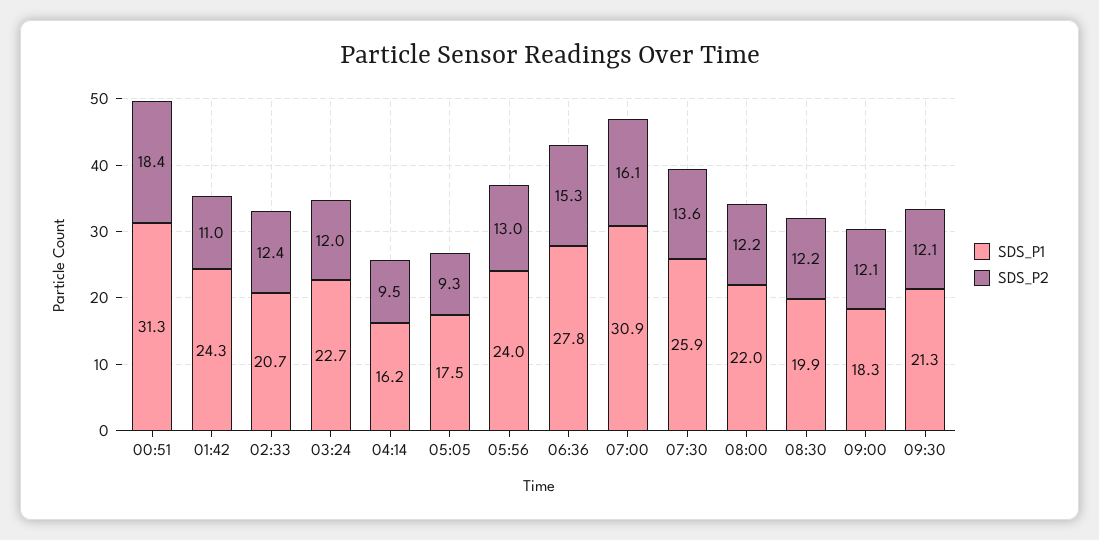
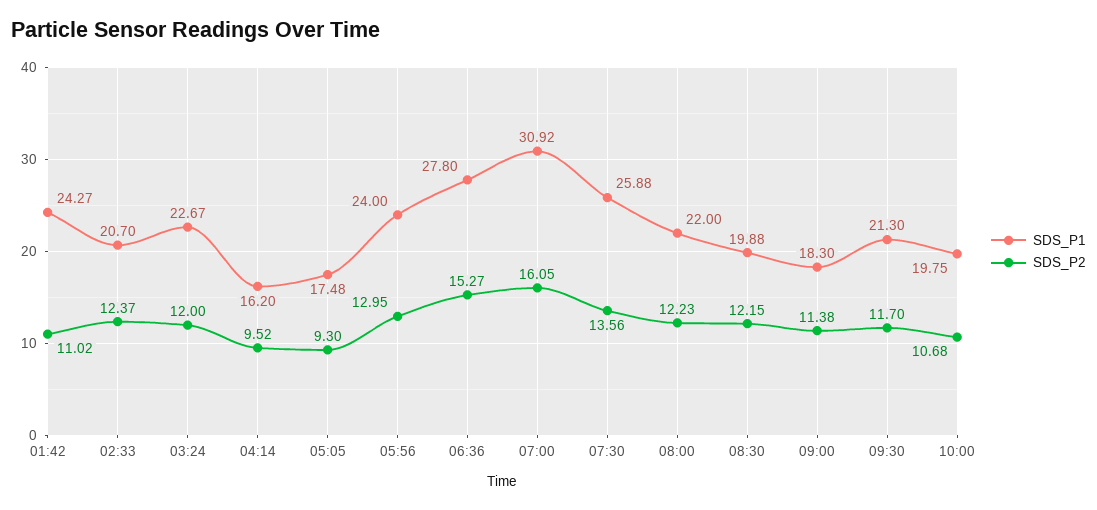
SDS_P1, 00:51: 31.3 -> none
SDS_P2, 00:51: 18.4 -> none
SDS_P2, 09:00: 12.1 -> 11.38
SDS_P2, 09:30: 12.1 -> 11.7
SDS_P1, 10:00: none -> 19.75
SDS_P2, 10:00: none -> 10.68

